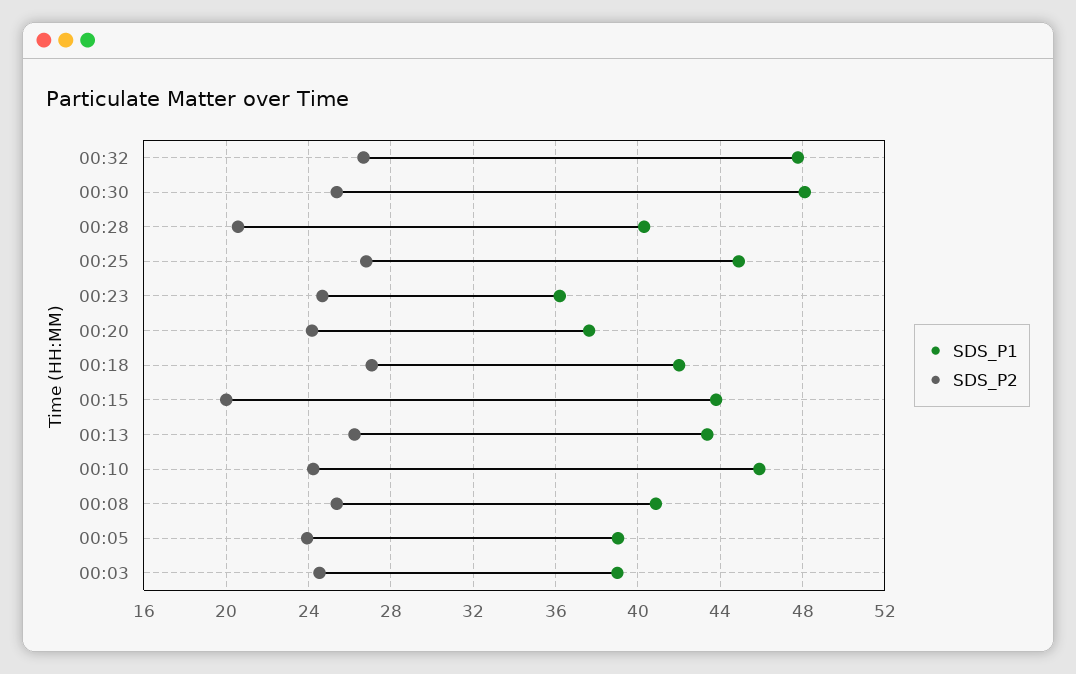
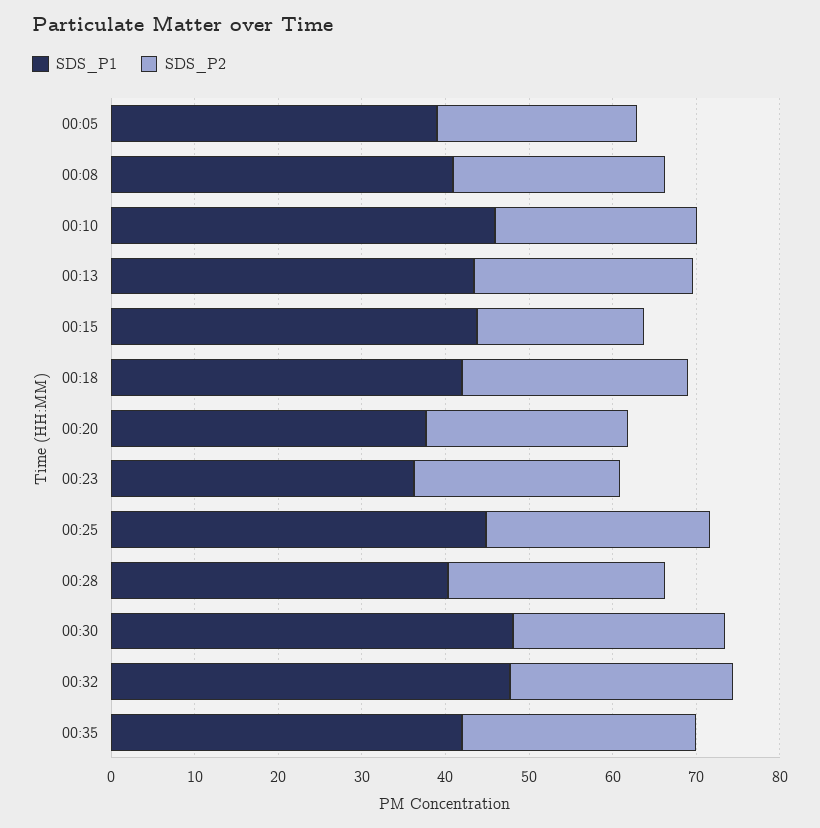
SDS_P2, 00:28: 20.5 -> 26
SDS_P1, 00:03: 39 -> none
SDS_P2, 00:03: 24.5 -> none
SDS_P1, 00:35: none -> 42
SDS_P2, 00:35: none -> 28

